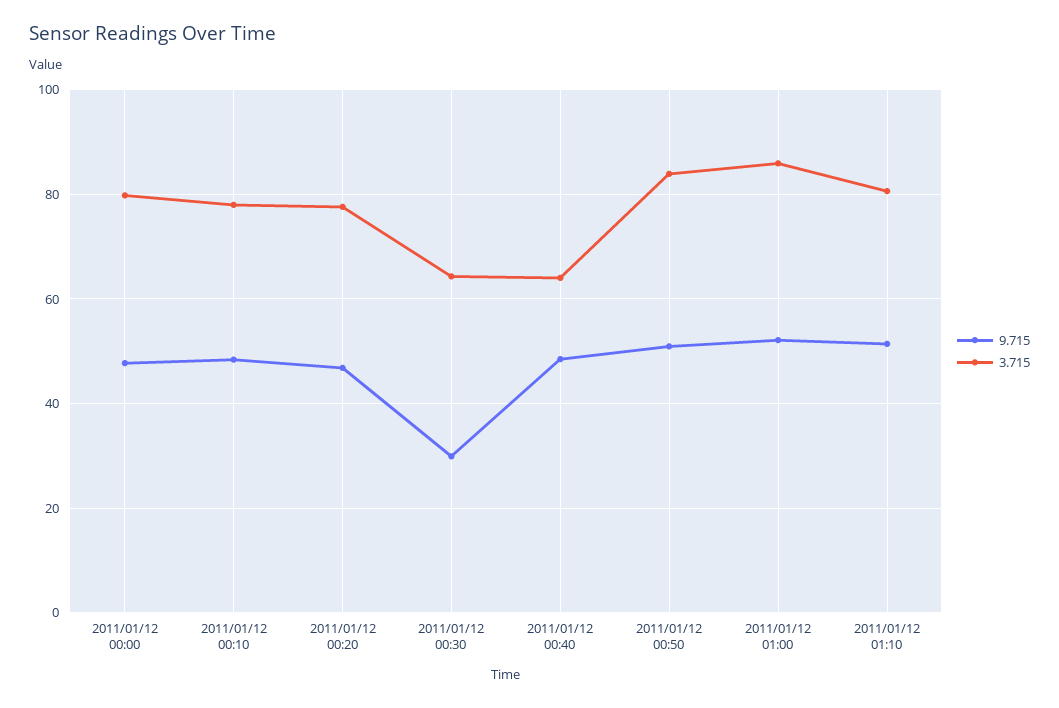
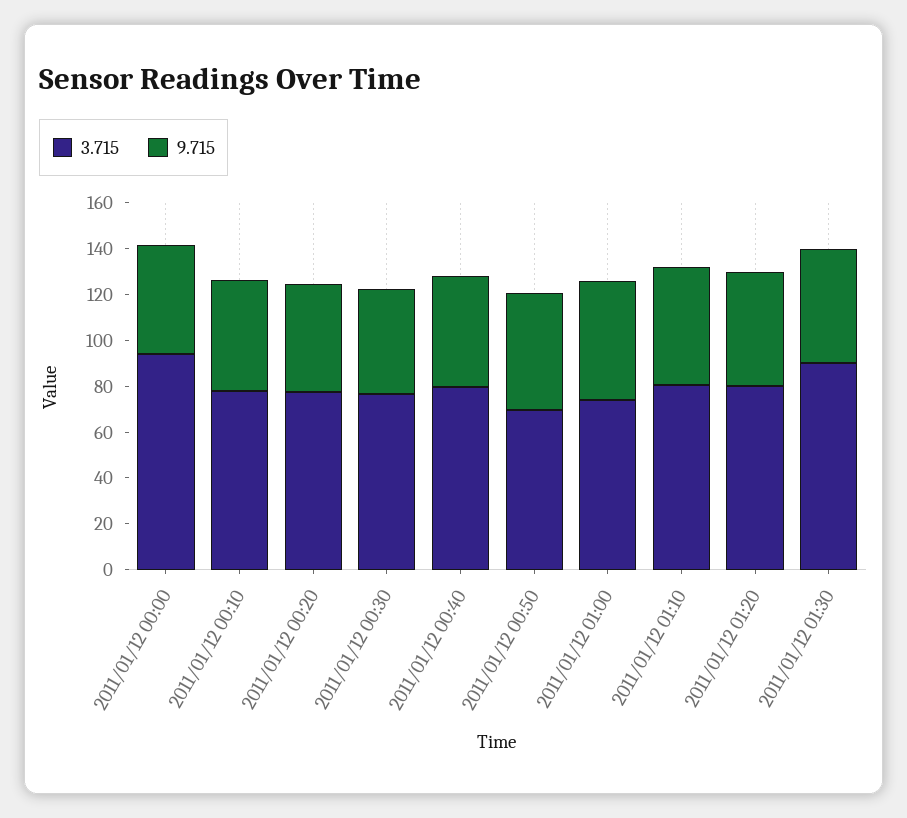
3.715, 2011/01/12 00:00: 80 -> 95
9.715, 2011/01/12 00:30: 30 -> 45
3.715, 2011/01/12 00:30: 64 -> 75
3.715, 2011/01/12 00:40: 64 -> 80
3.715, 2011/01/12 00:50: 84 -> 70
3.715, 2011/01/12 01:00: 86 -> 75
3.715, 2011/01/12 01:20: none -> 80
9.715, 2011/01/12 01:20: none -> 50
3.715, 2011/01/12 01:30: none -> 90
9.715, 2011/01/12 01:30: none -> 50

